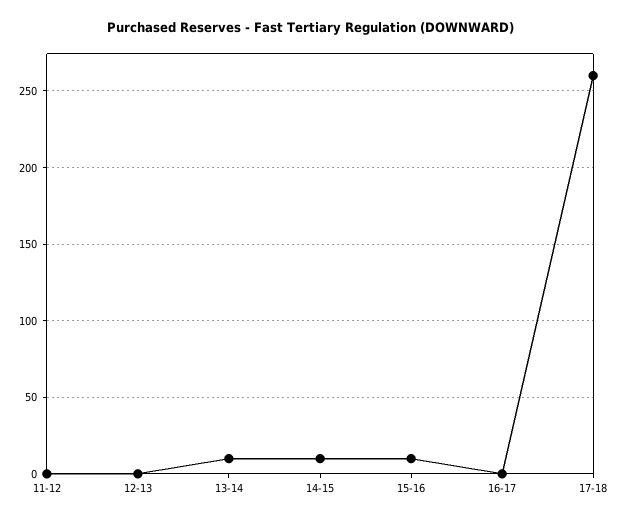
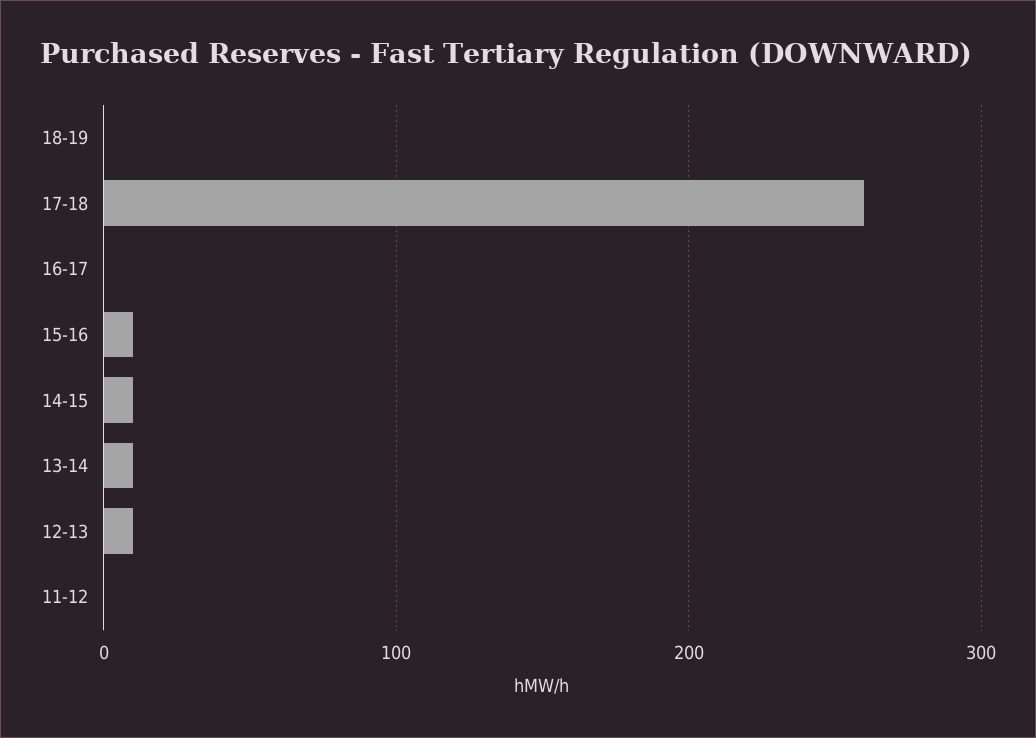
12-13: 0 -> 10
18-19: none -> 0

